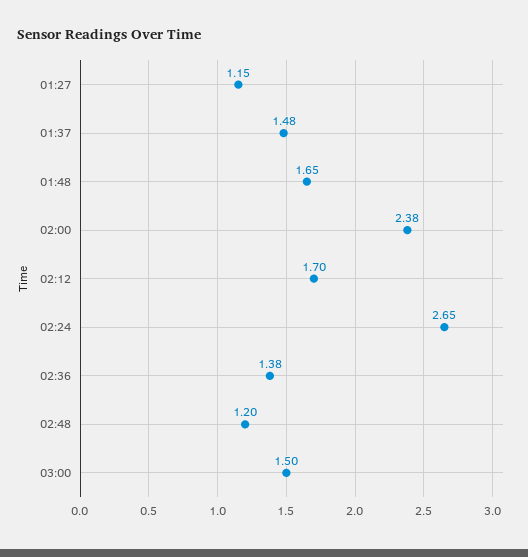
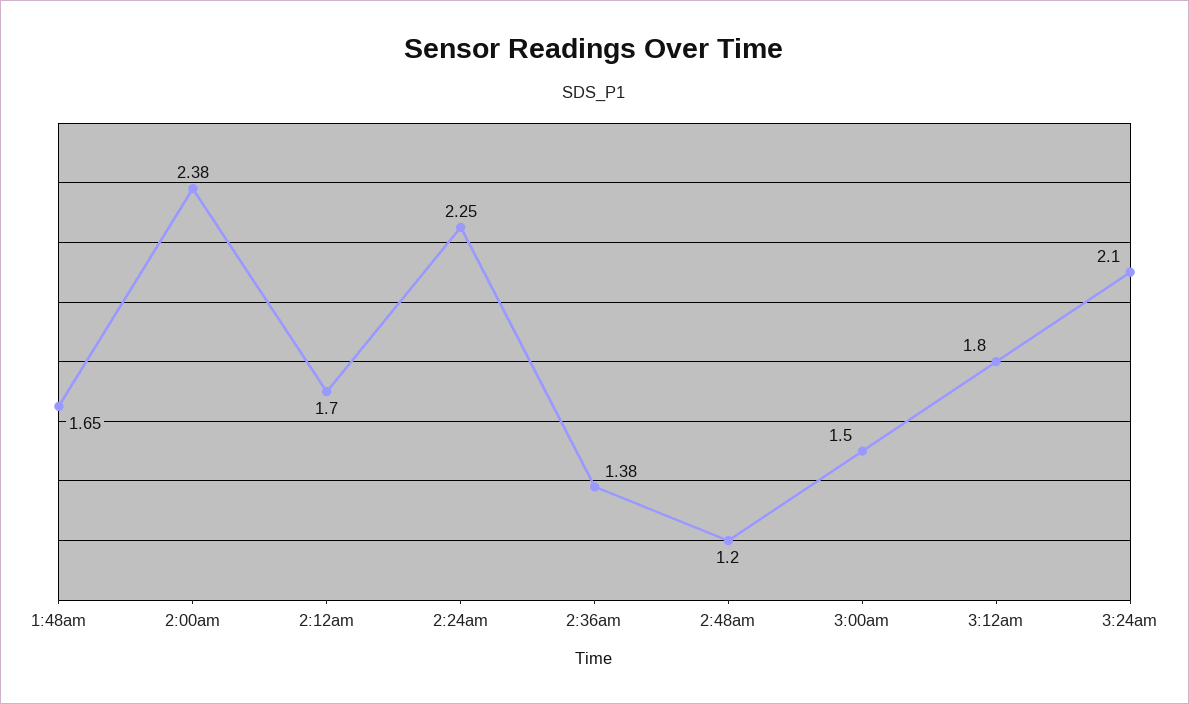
01:27: 1.15 -> none
01:37: 1.48 -> none
02:24: 2.65 -> 2.25
3:12am: none -> 1.8
3:24am: none -> 2.1

